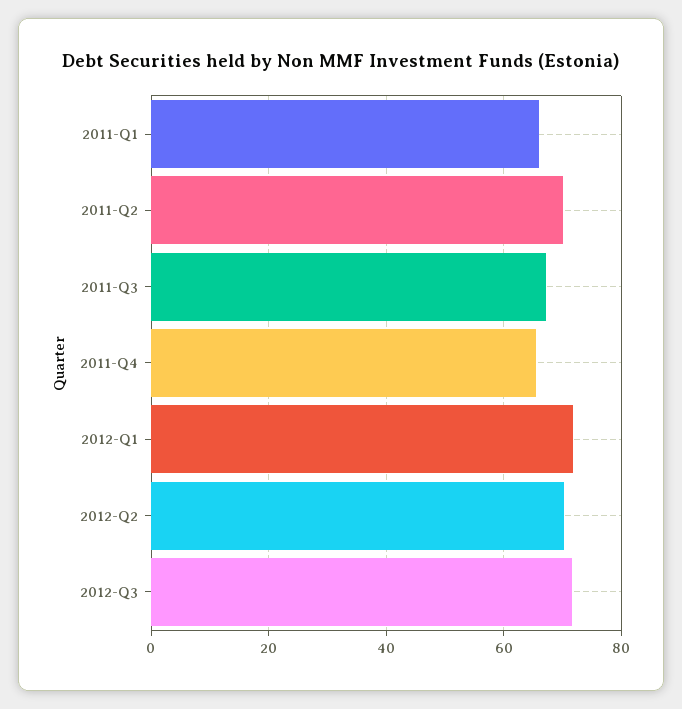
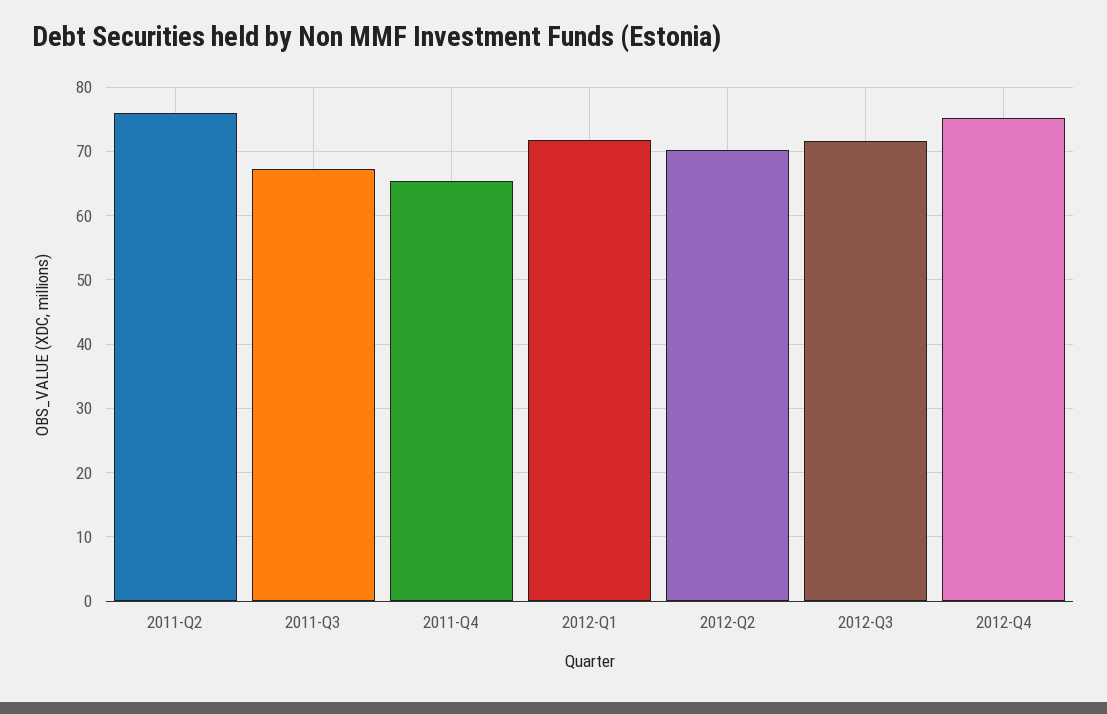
2011-Q1: 66 -> none
2011-Q2: 70 -> 76
2012-Q4: none -> 75

